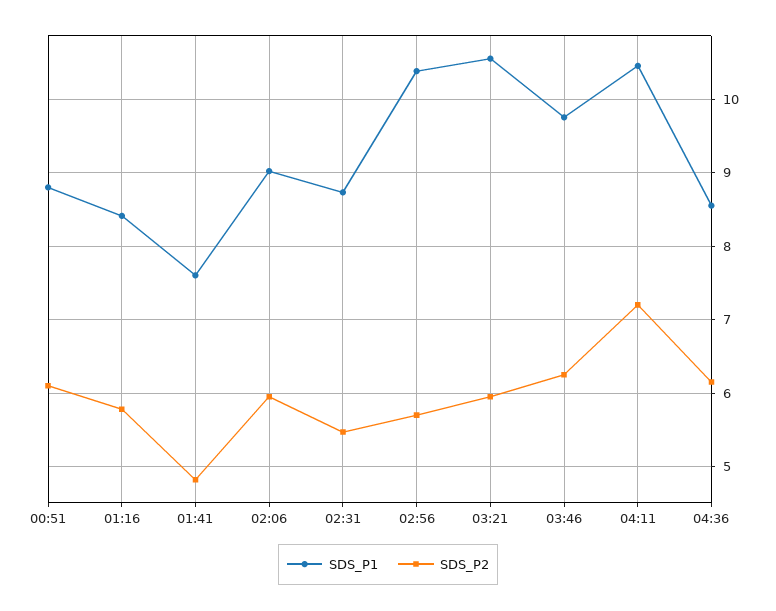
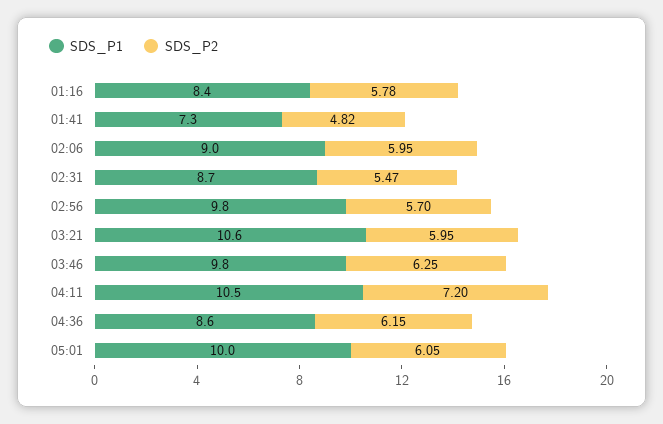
SDS_P1, 00:51: 8.8 -> none
SDS_P2, 00:51: 6.1 -> none
SDS_P1, 01:41: 7.6 -> 7.3
SDS_P1, 02:56: 10.4 -> 9.8
SDS_P1, 05:01: none -> 10
SDS_P2, 05:01: none -> 6.05

